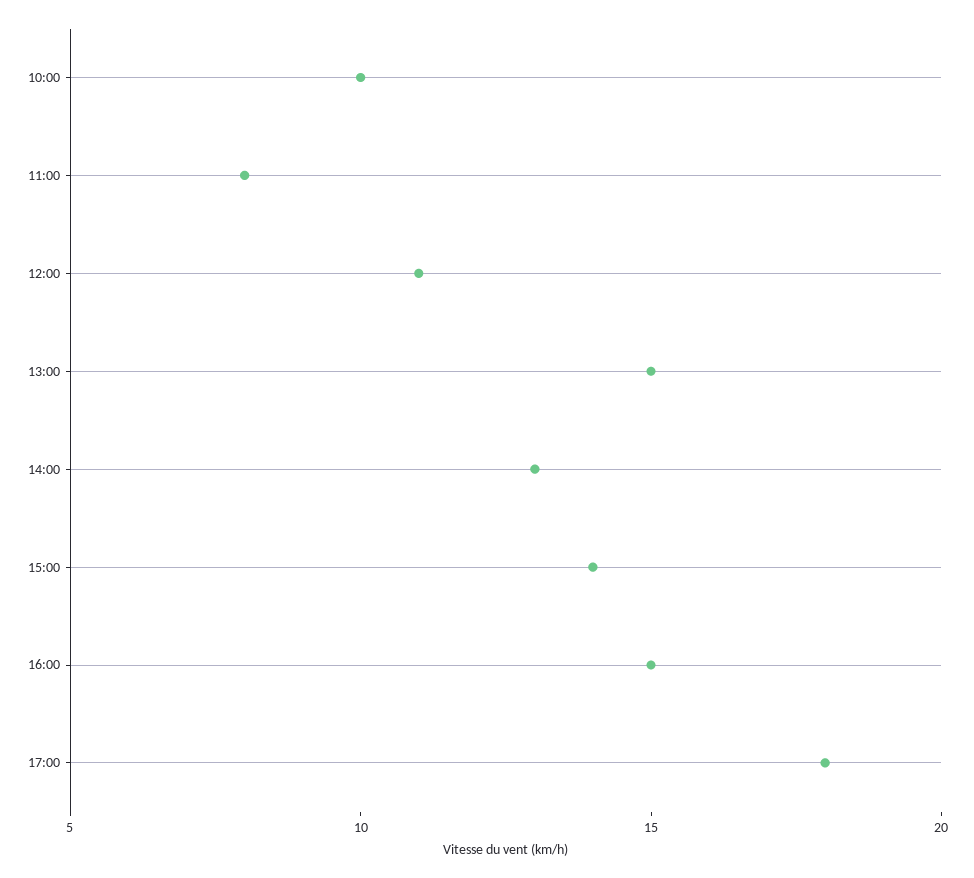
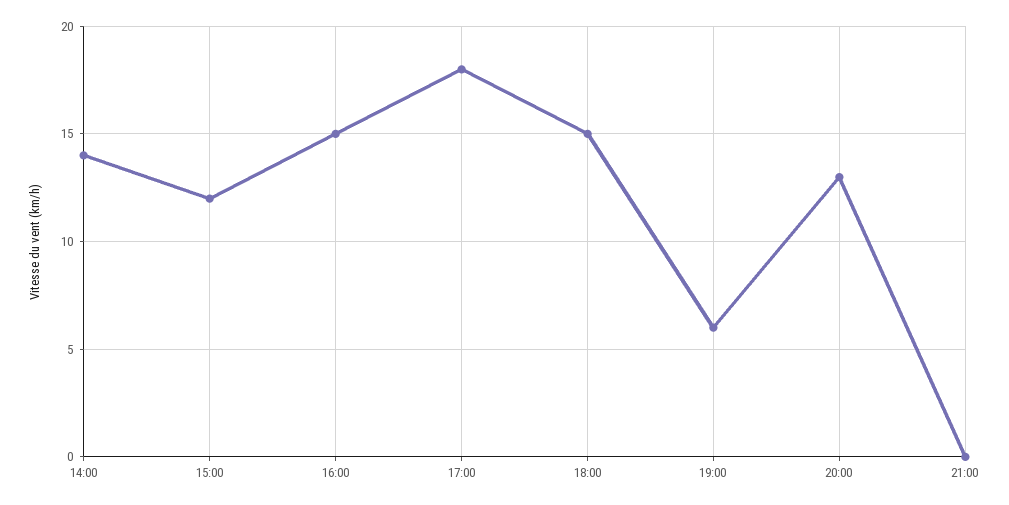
10:00: 10 -> none
11:00: 8 -> none
12:00: 11 -> none
13:00: 15 -> none
14:00: 13 -> 14
15:00: 14 -> 12
18:00: none -> 15
19:00: none -> 6
20:00: none -> 13
21:00: none -> 0

